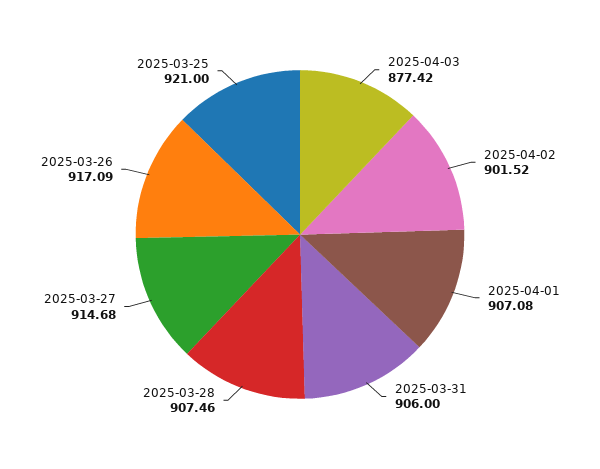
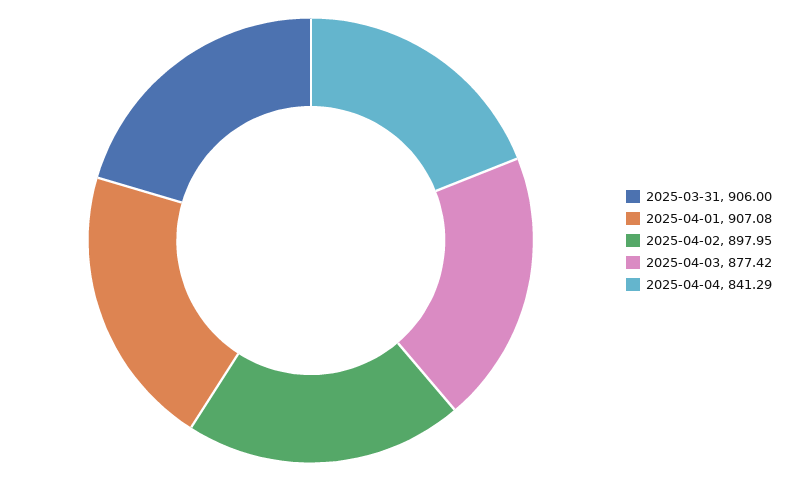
2025-04-02: 901.52 -> 897.95
2025-03-28: 907.46 -> none
2025-03-27: 914.68 -> none
2025-03-26: 917.09 -> none
2025-03-25: 921 -> none
2025-04-04: none -> 841.29

